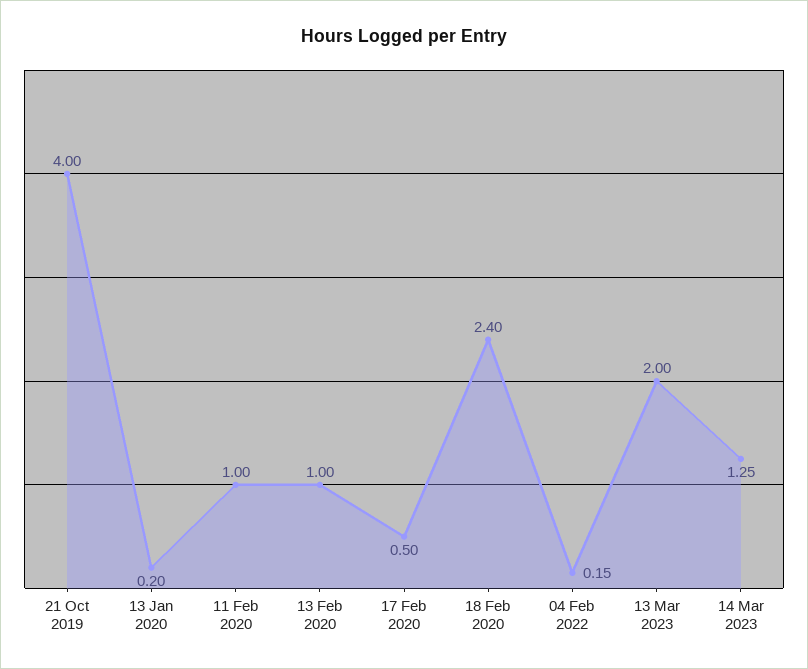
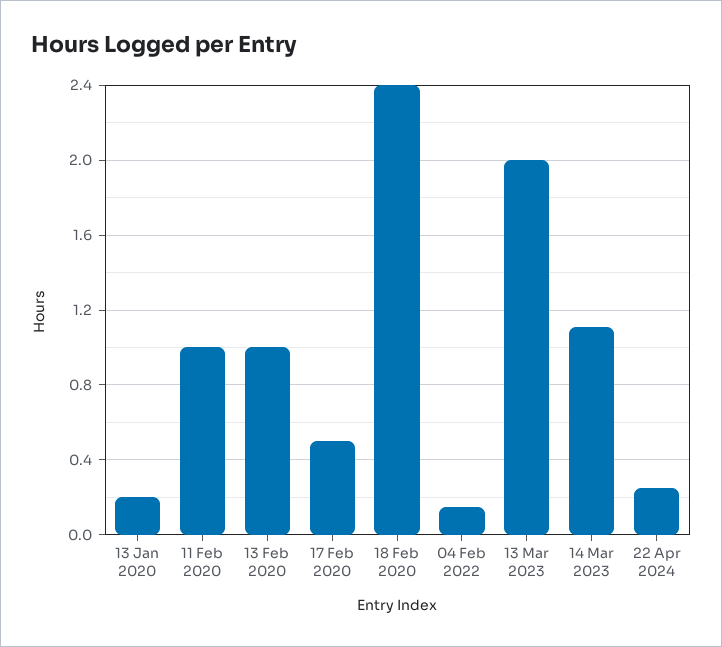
21 Oct 2019: 4 -> none
14 Mar 2023: 1.25 -> 1.1
22 Apr 2024: none -> 0.25

